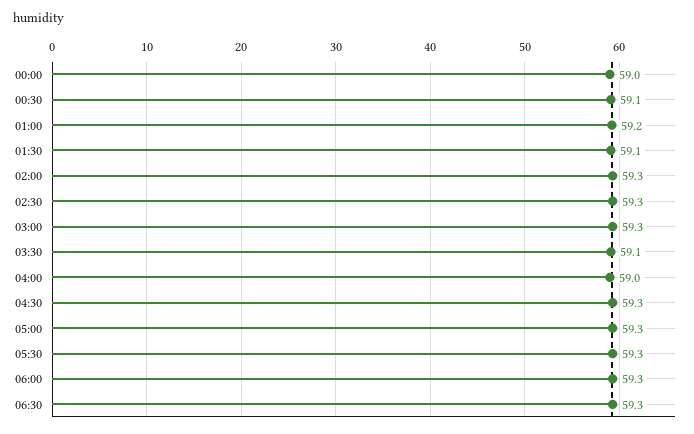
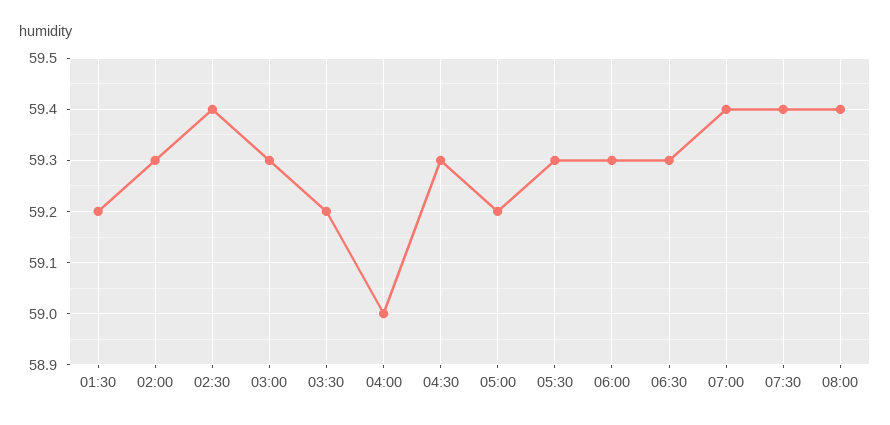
00:00: 59 -> none
00:30: 59.1 -> none
01:00: 59.2 -> none
01:30: 59.1 -> 59.2
02:30: 59.3 -> 59.4
03:30: 59.1 -> 59.2
05:00: 59.3 -> 59.2
07:00: none -> 59.4
07:30: none -> 59.4
08:00: none -> 59.4

